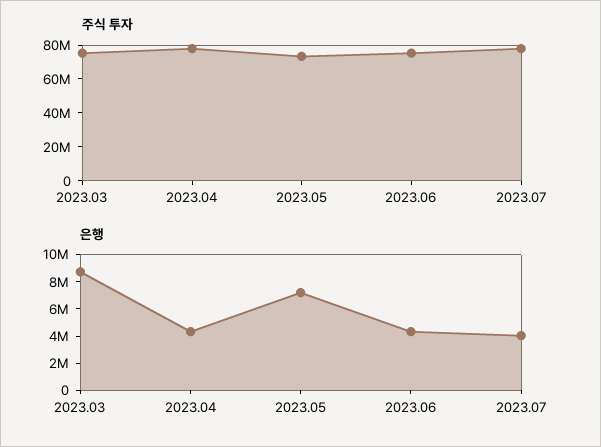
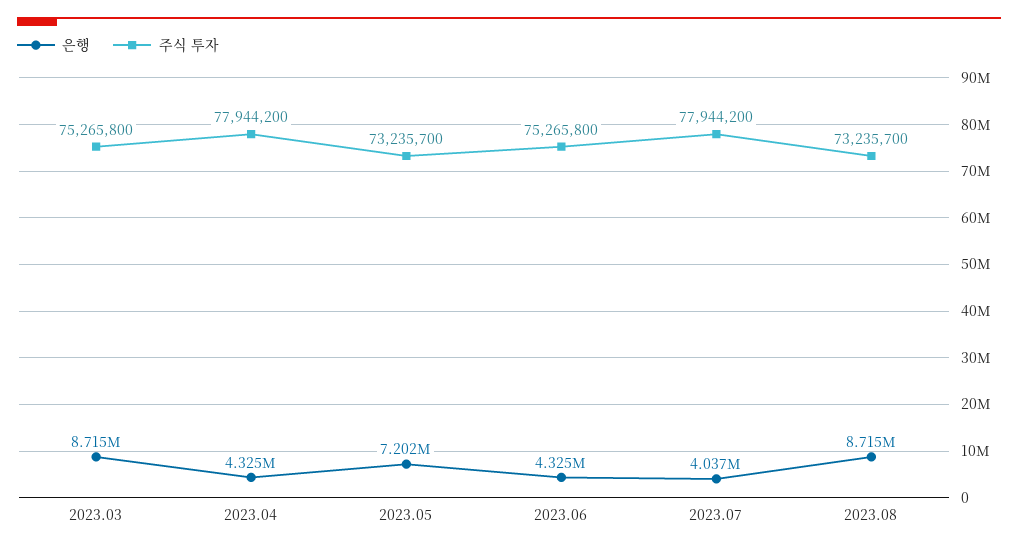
은행, 2023.08: none -> 8715000
주식 투자, 2023.08: none -> 73235700

